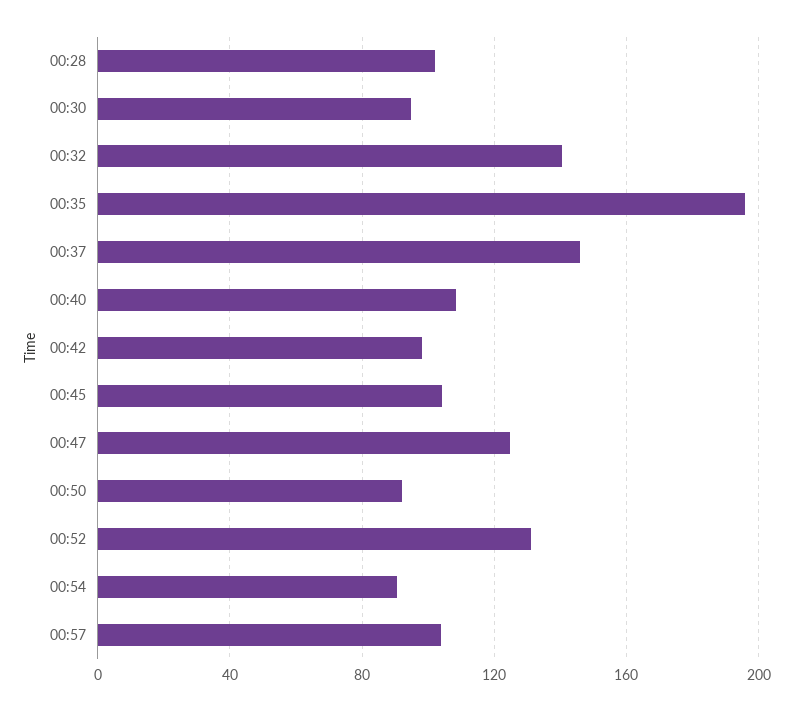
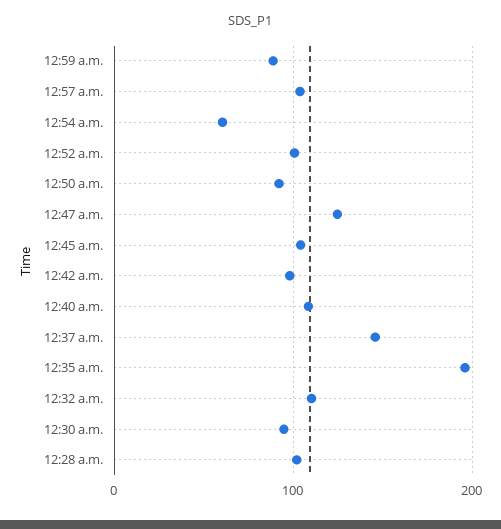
00:32: 140 -> 110
00:52: 130 -> 100
00:54: 90 -> 60
12:59 a.m.: none -> 90

